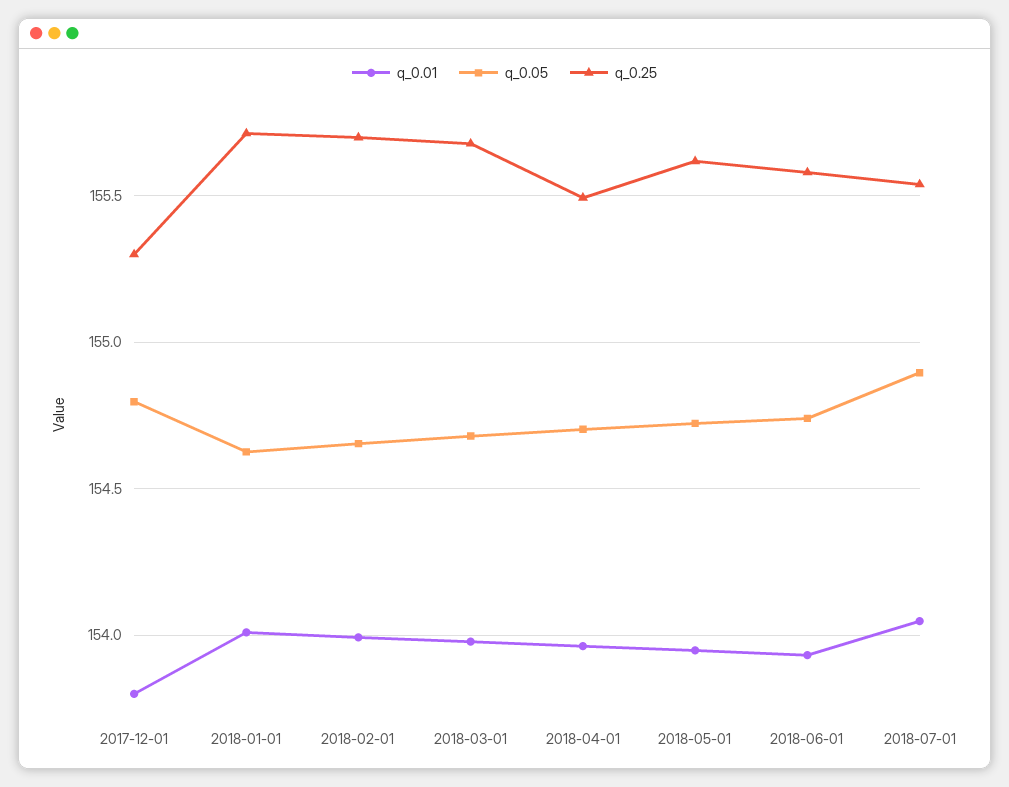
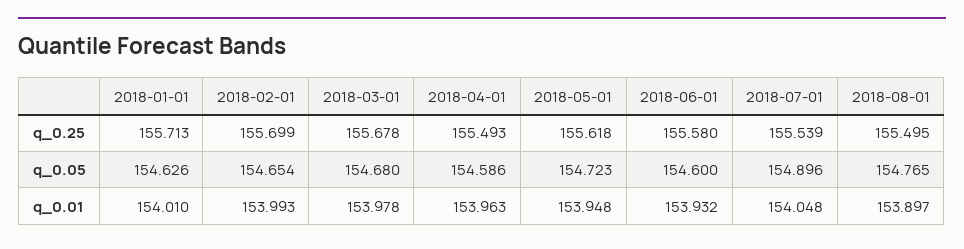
q_0.01, 2017-12-01: 153.8 -> none
q_0.05, 2017-12-01: 154.8 -> none
q_0.25, 2017-12-01: 155.3 -> none
q_0.05, 2018-04-01: 154.7 -> 154.586
q_0.05, 2018-06-01: 154.75 -> 154.6
q_0.25, 2018-08-01: none -> 155.495
q_0.05, 2018-08-01: none -> 154.765
q_0.01, 2018-08-01: none -> 153.897

